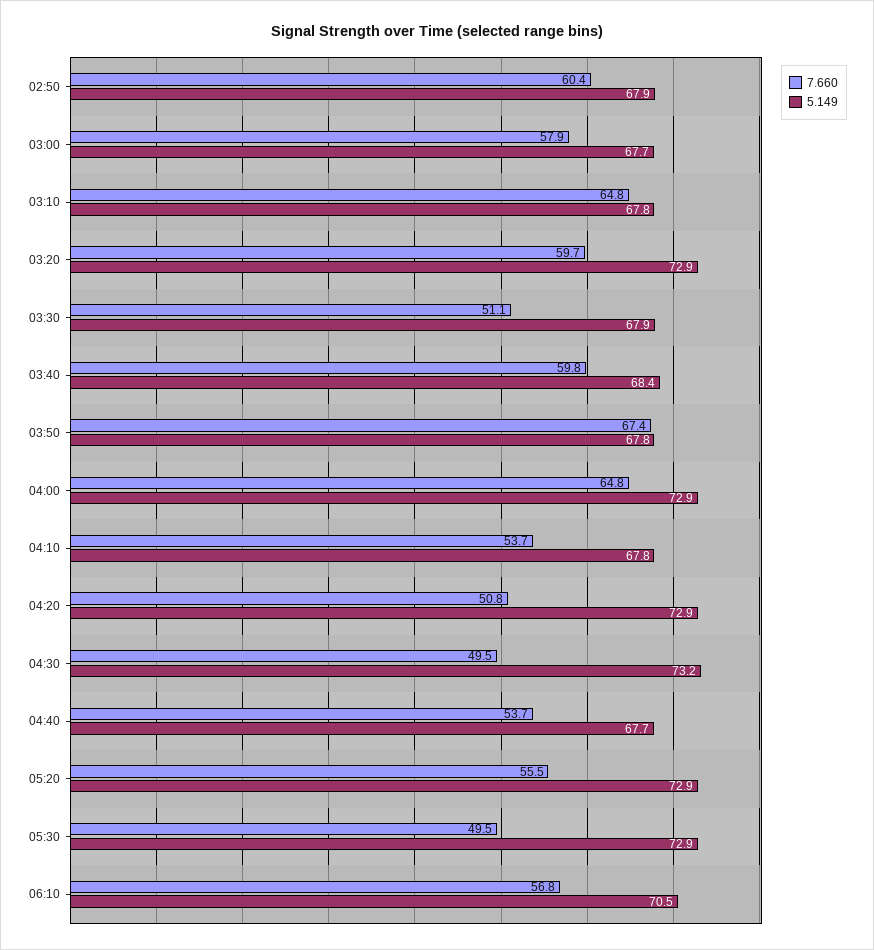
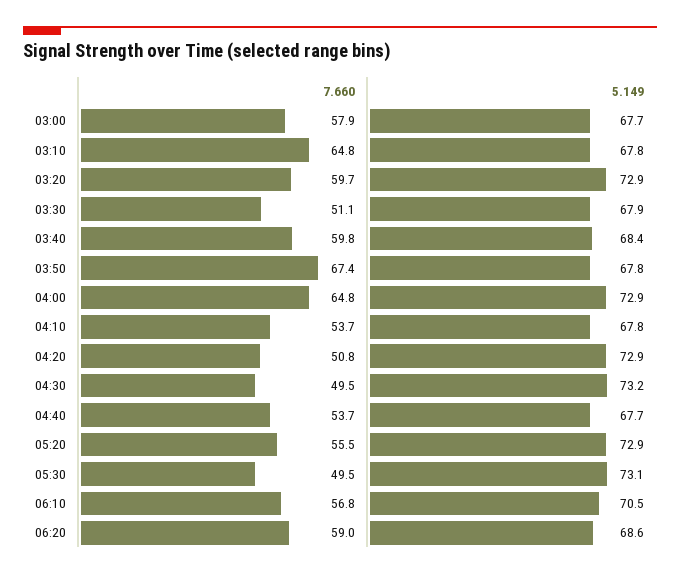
7.660, 02:50: 60.4 -> none
5.149, 02:50: 67.9 -> none
5.149, 05:30: 72.9 -> 73.1
7.660, 06:20: none -> 59
5.149, 06:20: none -> 68.6

